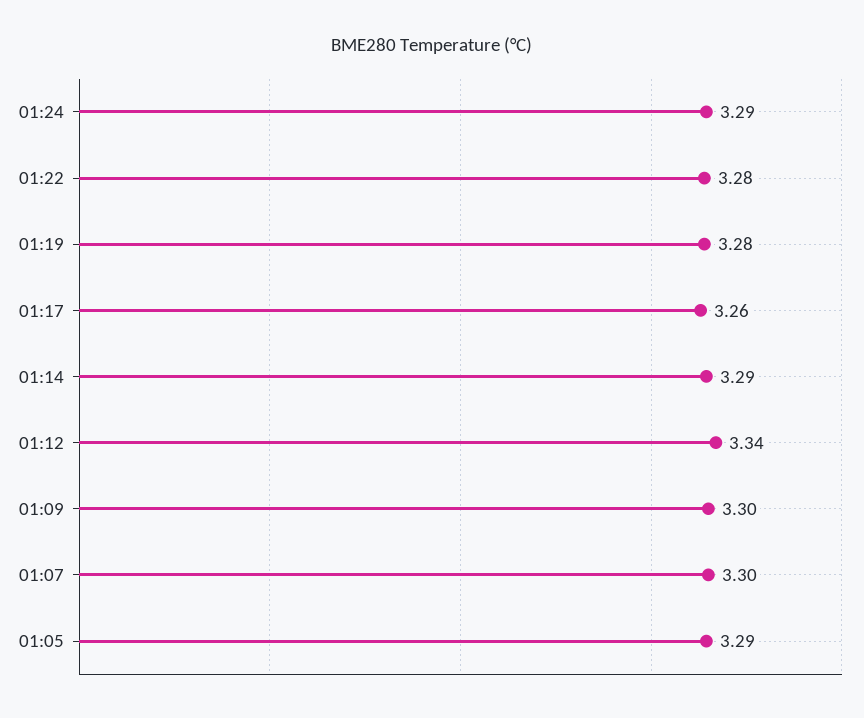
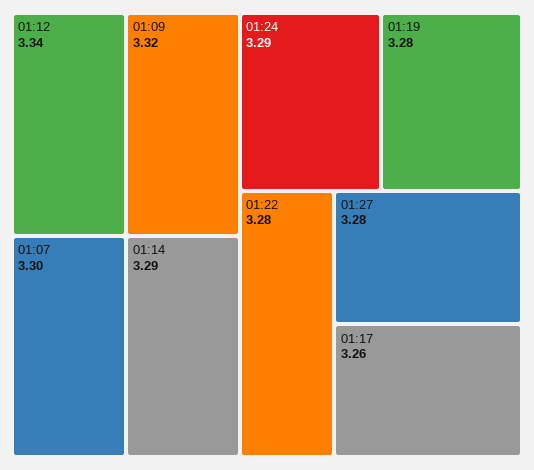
01:09: 3.3 -> 3.32
01:05: 3.29 -> none
01:27: none -> 3.28

